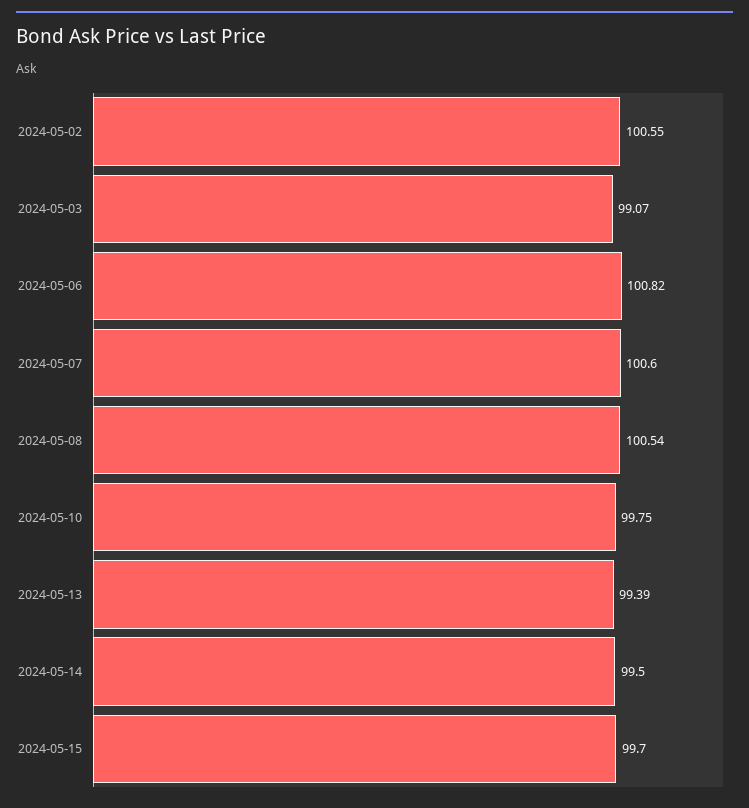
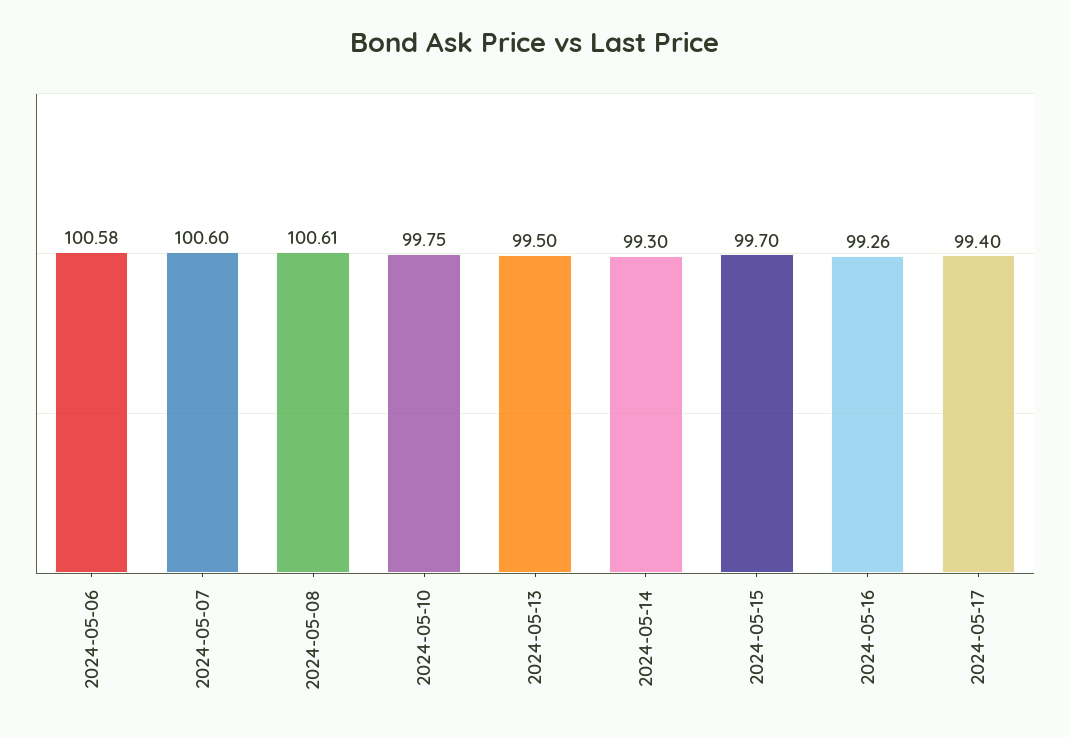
2024-05-02: 100.55 -> none
2024-05-03: 99.07 -> none
2024-05-06: 100.82 -> 100.58
2024-05-08: 100.54 -> 100.61
2024-05-13: 99.39 -> 99.5
2024-05-14: 99.5 -> 99.3
2024-05-16: none -> 99.26
2024-05-17: none -> 99.4

